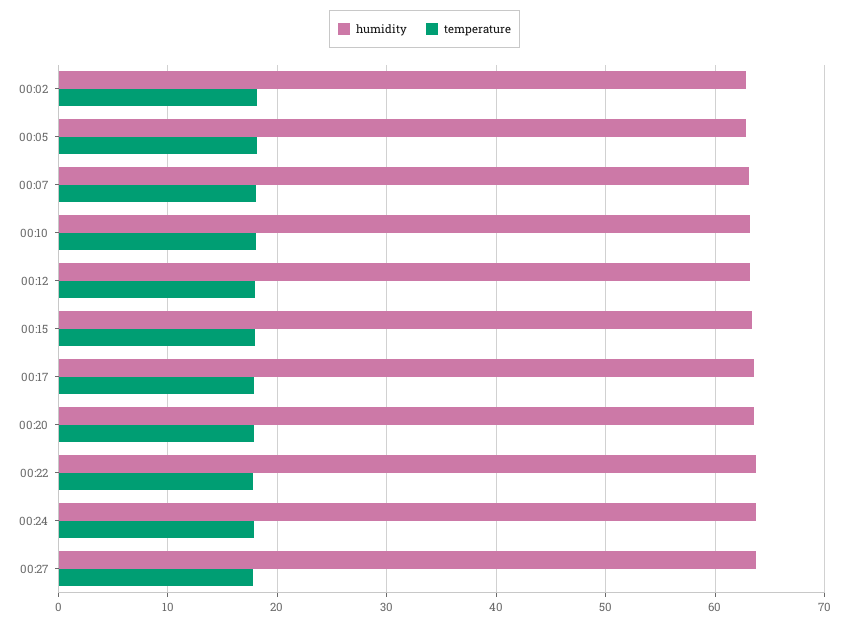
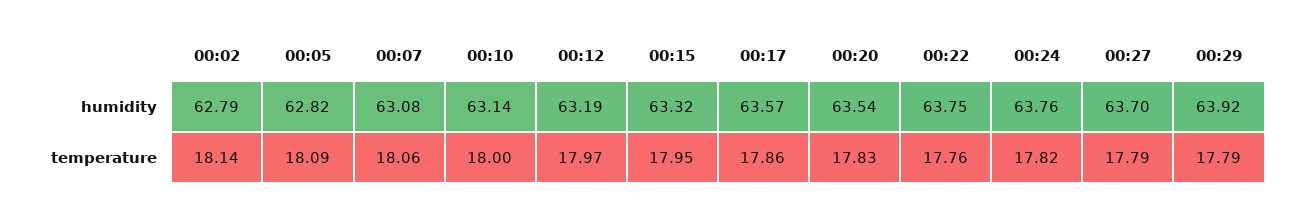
humidity, 00:29: none -> 63.92
temperature, 00:29: none -> 17.79

